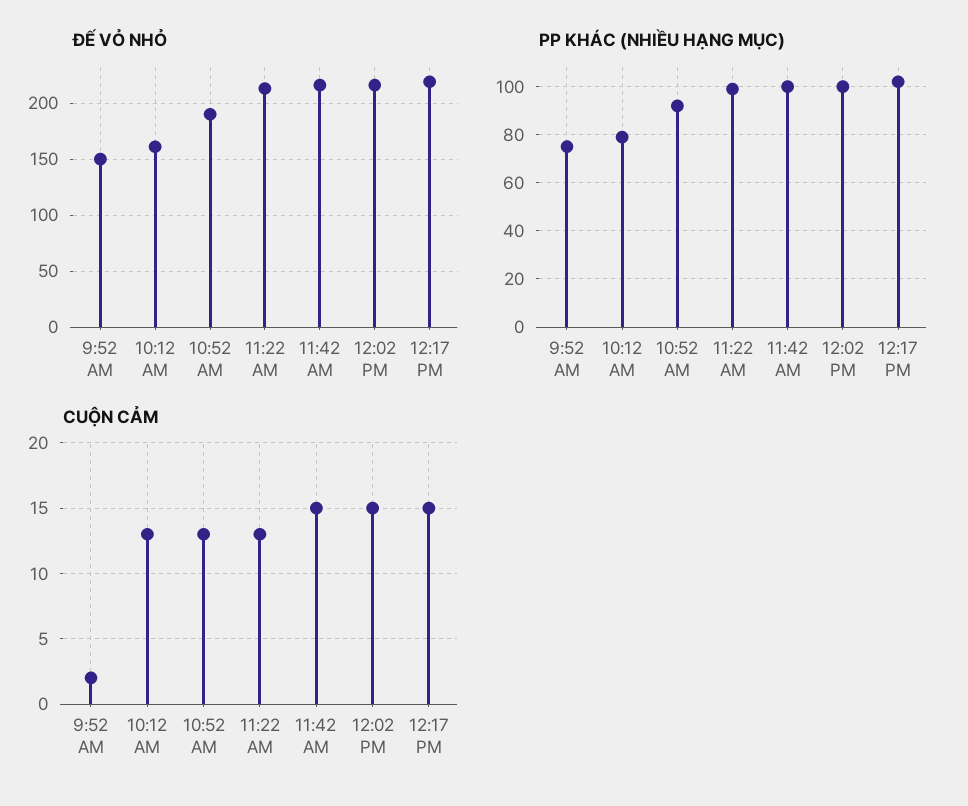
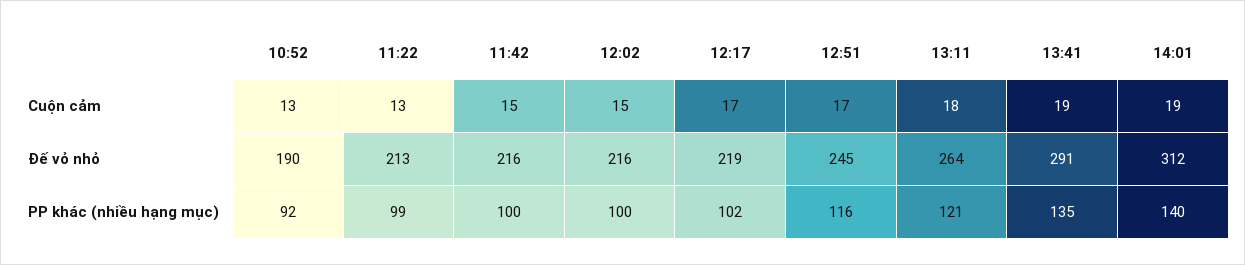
ĐẾ VỎ NHỎ, 9:52 AM: 150 -> none
ĐẾ VỎ NHỎ, 10:12 AM: 160 -> none
PP KHÁC (NHIỀU HẠNG MỤC), 9:52 AM: 75 -> none
PP KHÁC (NHIỀU HẠNG MỤC), 10:12 AM: 80 -> none
CUỘN CẢM, 9:52 AM: 2 -> none
CUỘN CẢM, 10:12 AM: 13 -> none
CUỘN CẢM, 12:17 PM: 15 -> 17
CUỘN CẢM, 12:51: none -> 17
CUỘN CẢM, 13:11: none -> 18
CUỘN CẢM, 13:41: none -> 19
CUỘN CẢM, 14:01: none -> 19
ĐẾ VỎ NHỎ, 12:51: none -> 245
ĐẾ VỎ NHỎ, 13:11: none -> 264
ĐẾ VỎ NHỎ, 13:41: none -> 291
ĐẾ VỎ NHỎ, 14:01: none -> 312
PP KHÁC (NHIỀU HẠNG MỤC), 12:51: none -> 116
PP KHÁC (NHIỀU HẠNG MỤC), 13:11: none -> 121
PP KHÁC (NHIỀU HẠNG MỤC), 13:41: none -> 135
PP KHÁC (NHIỀU HẠNG MỤC), 14:01: none -> 140

